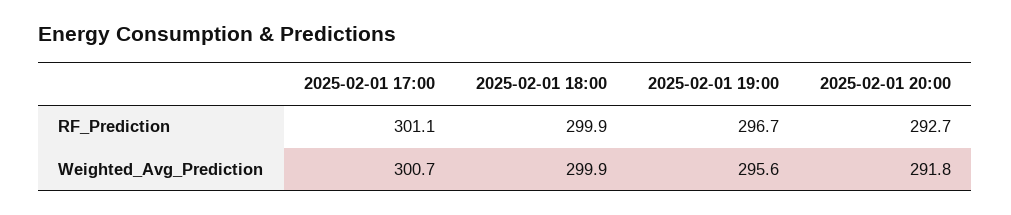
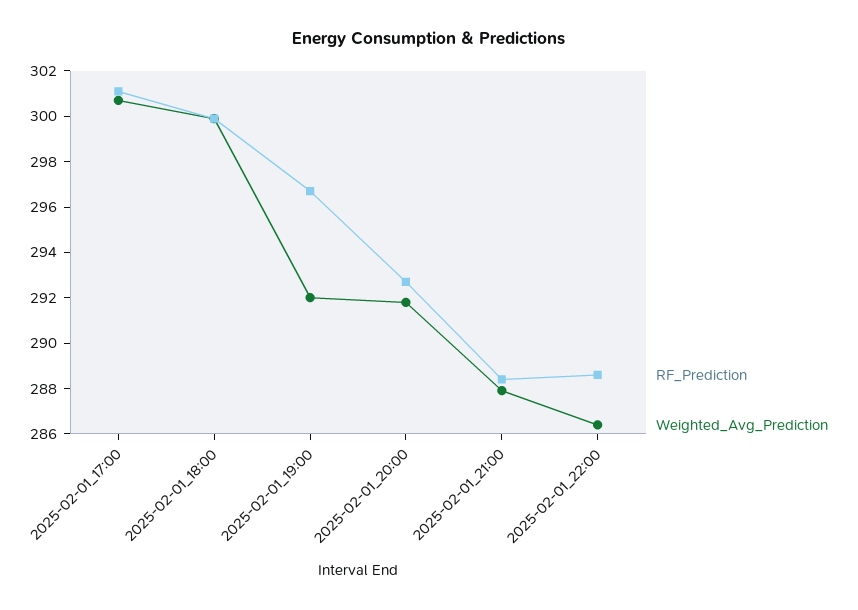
Weighted_Avg_Prediction, 2025-02-01 19:00: 295.6 -> 292
RF_Prediction, 2025-02-01_21:00: none -> 288.5
Weighted_Avg_Prediction, 2025-02-01_21:00: none -> 288
RF_Prediction, 2025-02-01_22:00: none -> 288.5
Weighted_Avg_Prediction, 2025-02-01_22:00: none -> 286.5

